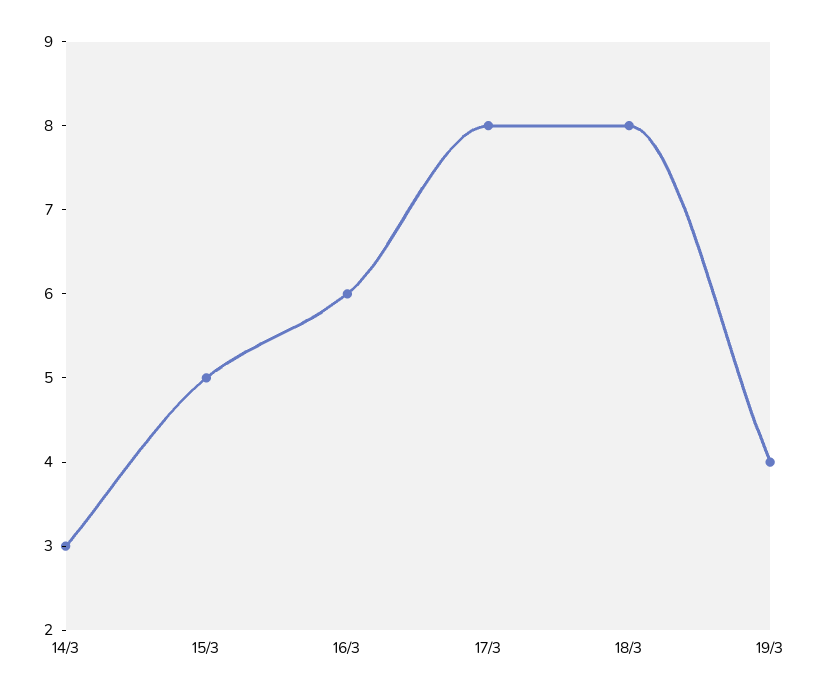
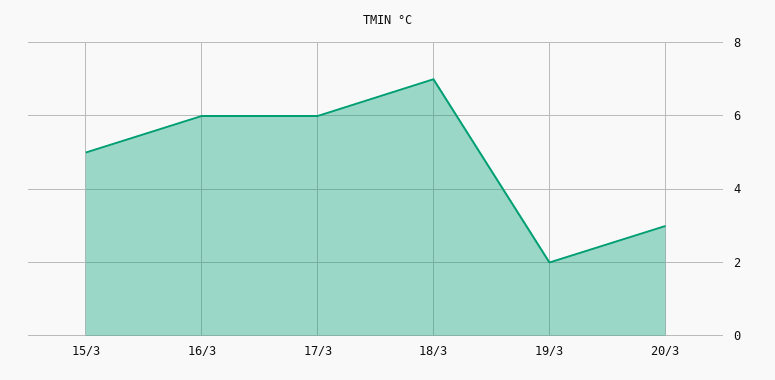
14/3: 3 -> none
17/3: 8 -> 6
18/3: 8 -> 7
19/3: 4 -> 2
20/3: none -> 3

